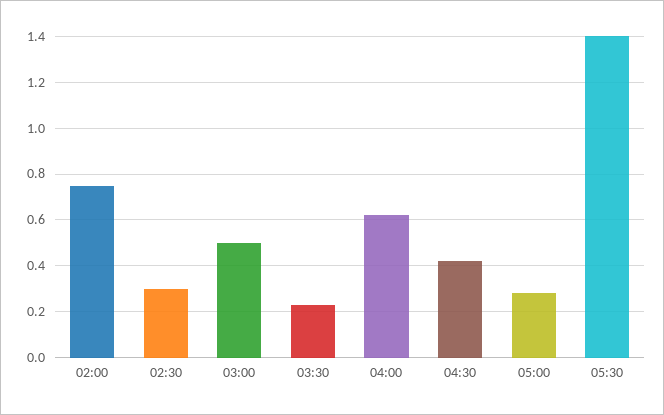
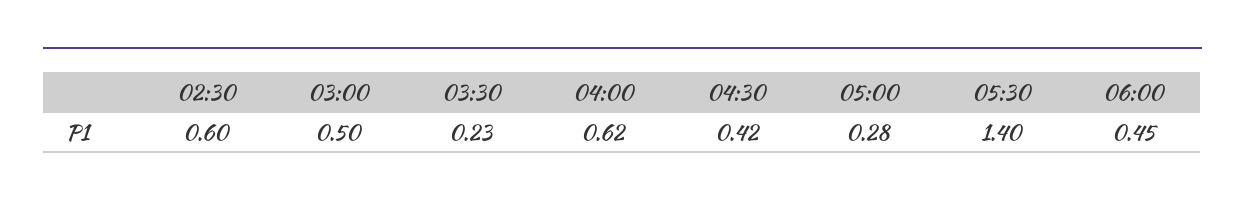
02:00: 0.75 -> none
02:30: 0.3 -> 0.6
06:00: none -> 0.45

